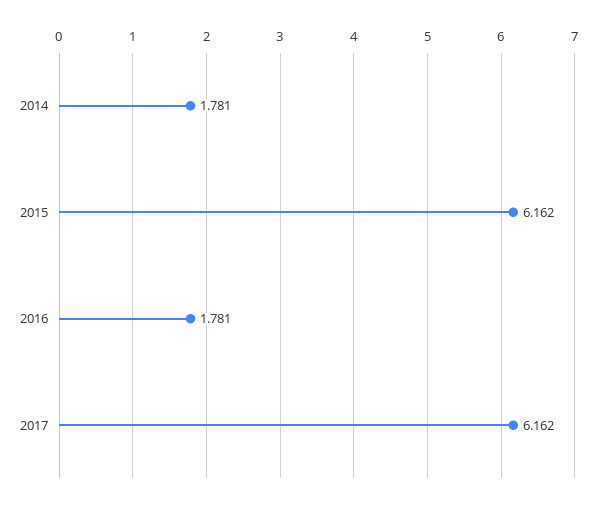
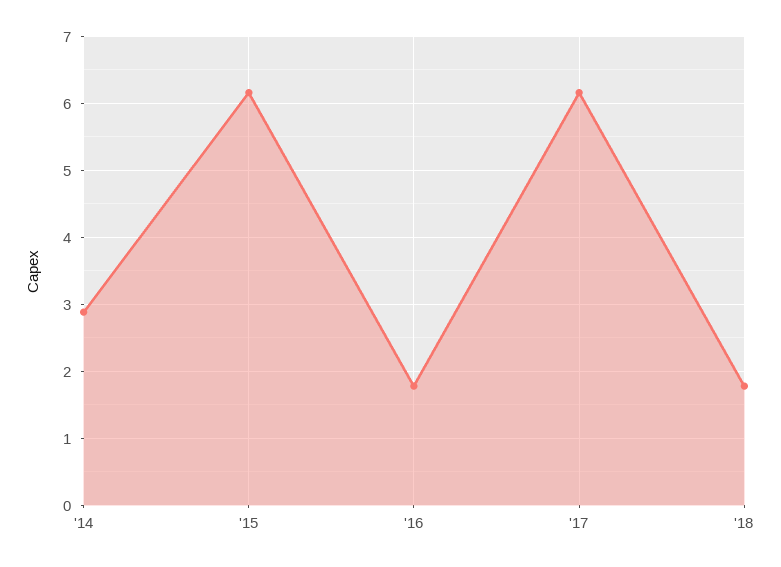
2014: 1.781 -> 2.9
'18: none -> 1.8

